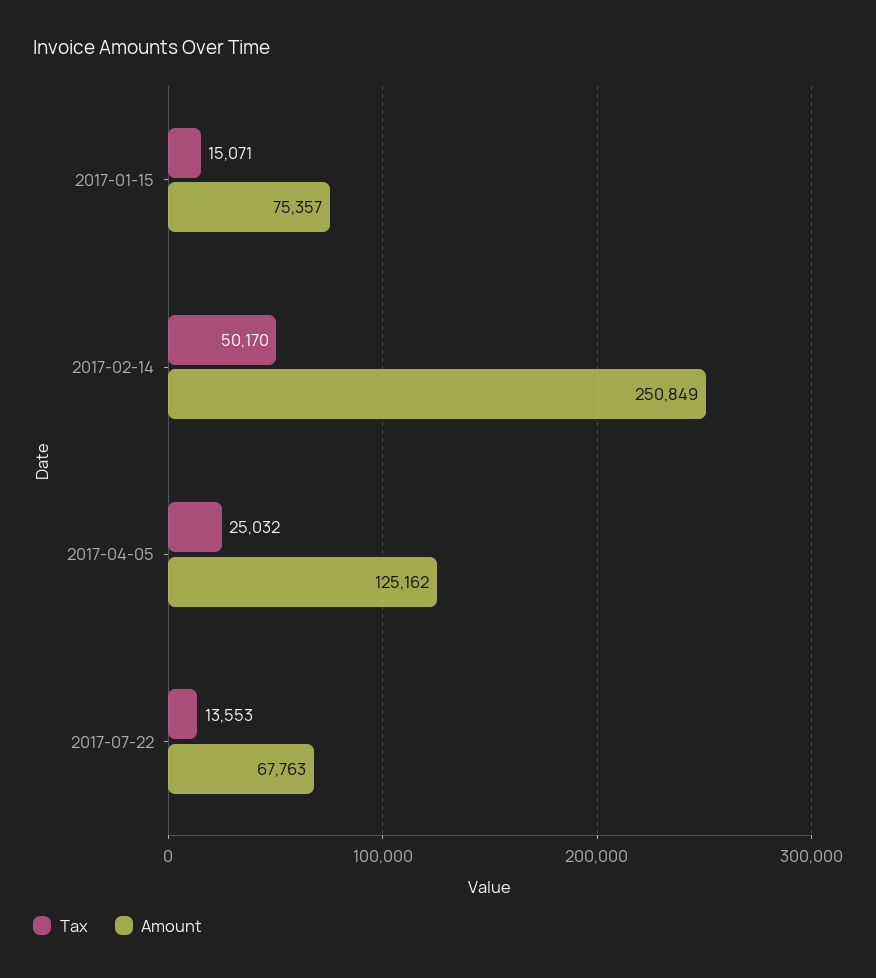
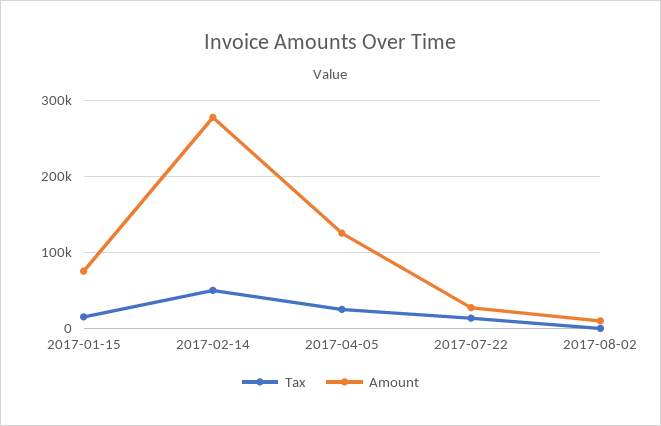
Amount, 2017-02-14: 250849 -> 280000
Amount, 2017-07-22: 67763 -> 30000
Tax, 2017-08-02: none -> 0
Amount, 2017-08-02: none -> 10000

